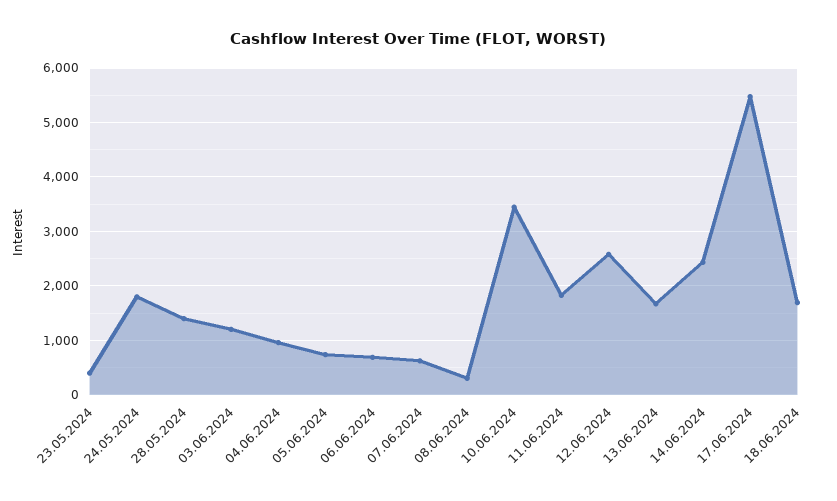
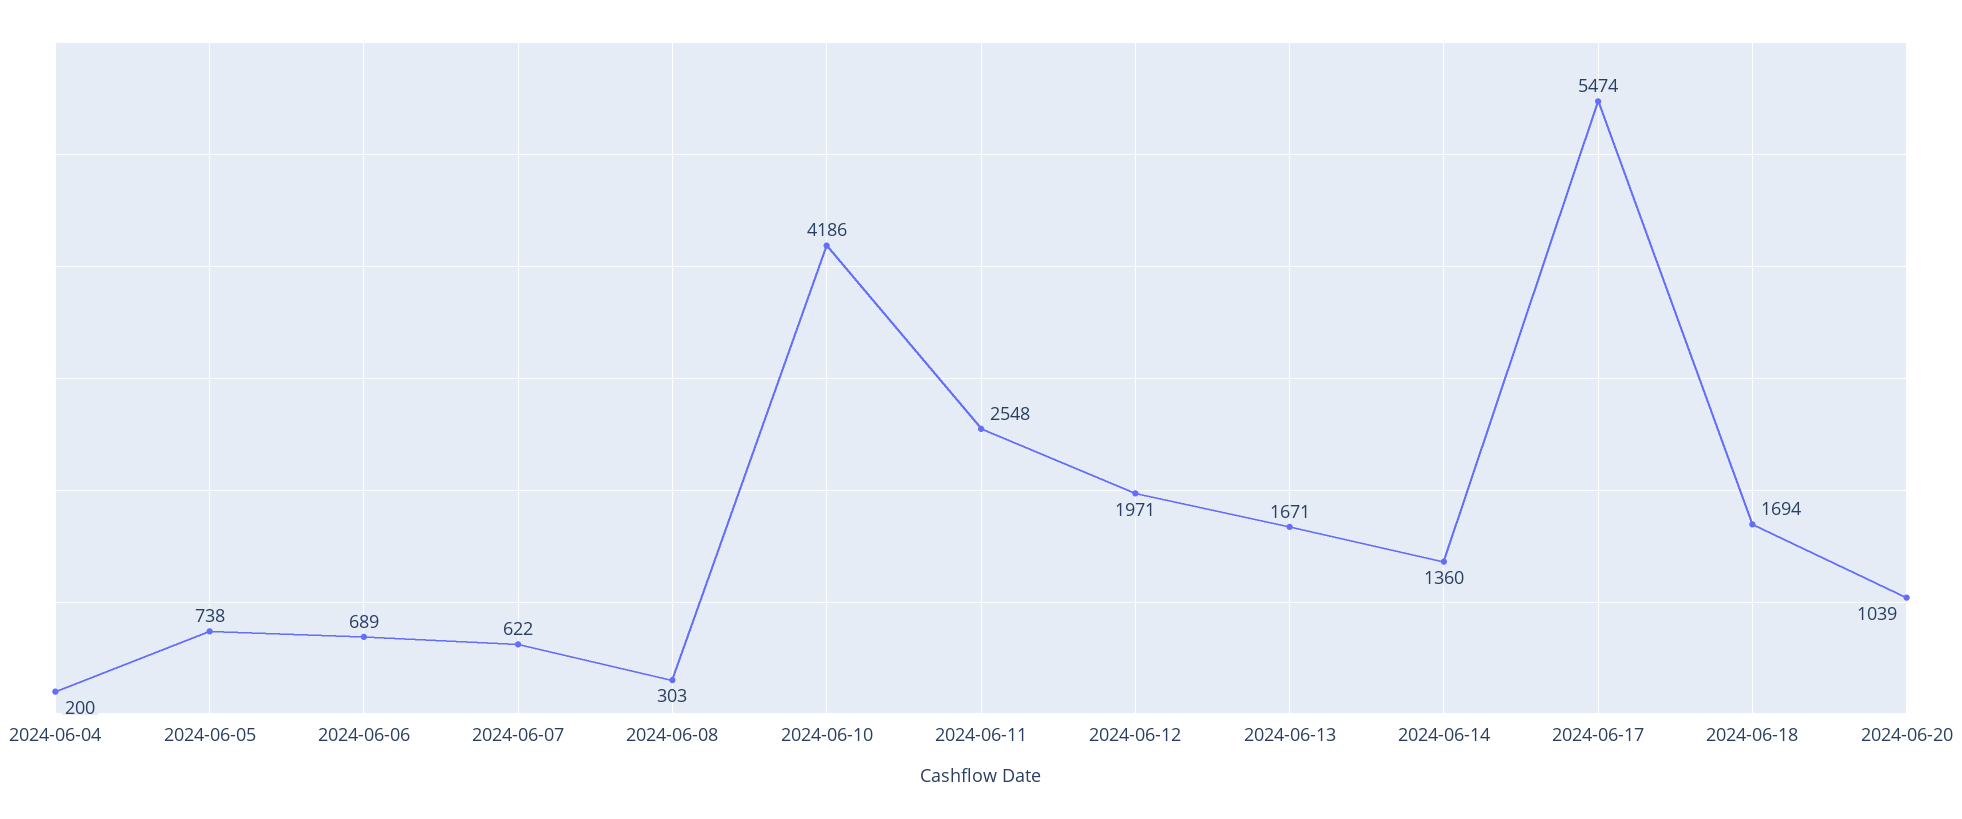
23.05.2024: 400 -> none
24.05.2024: 1800 -> none
28.05.2024: 1400 -> none
03.06.2024: 1200 -> none
04.06.2024: 1000 -> 200
10.06.2024: 3400 -> 4186
11.06.2024: 1800 -> 2548
12.06.2024: 2600 -> 1971
14.06.2024: 2400 -> 1360
2024-06-20: none -> 1039

